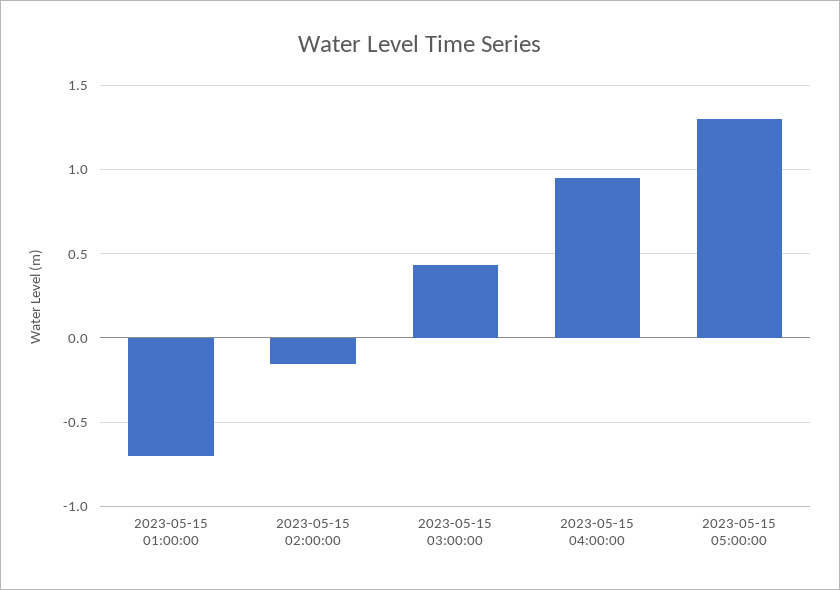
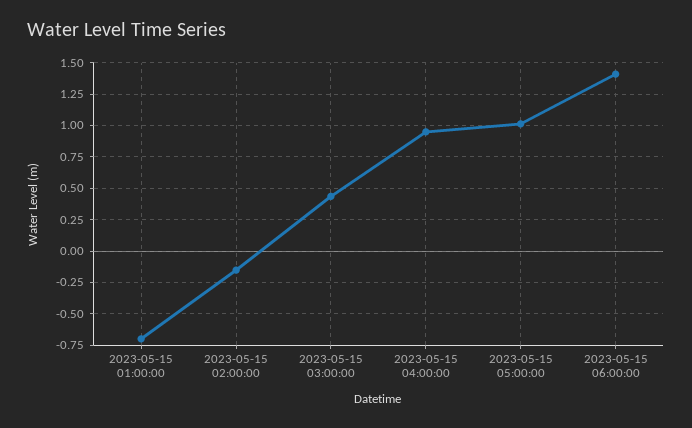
2023-05-15 05:00:00: 1.3 -> 1
2023-05-15 06:00:00: none -> 1.4

